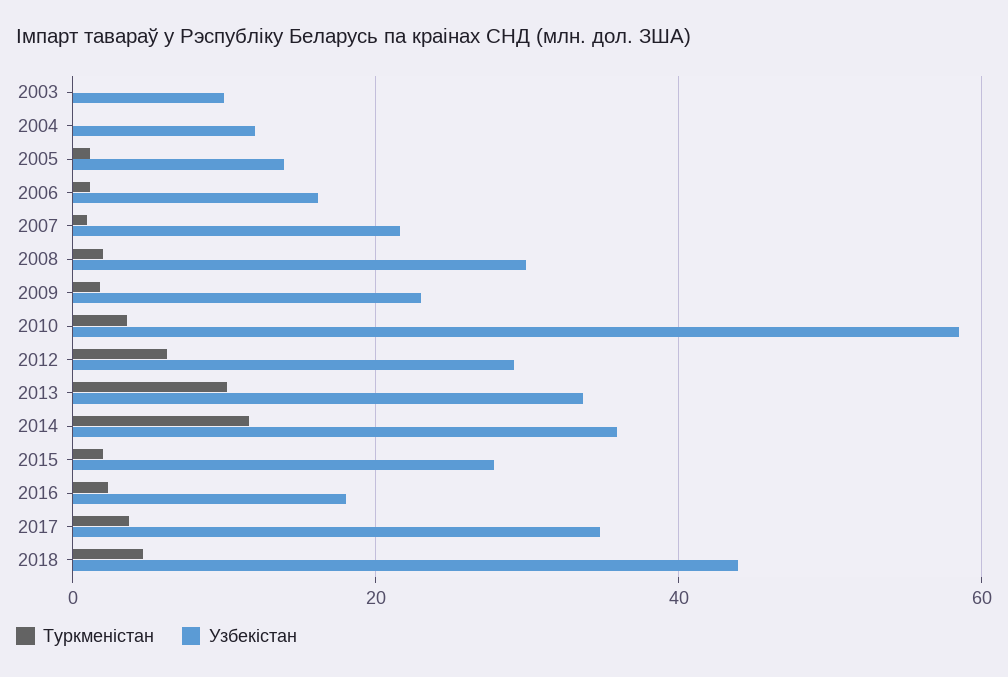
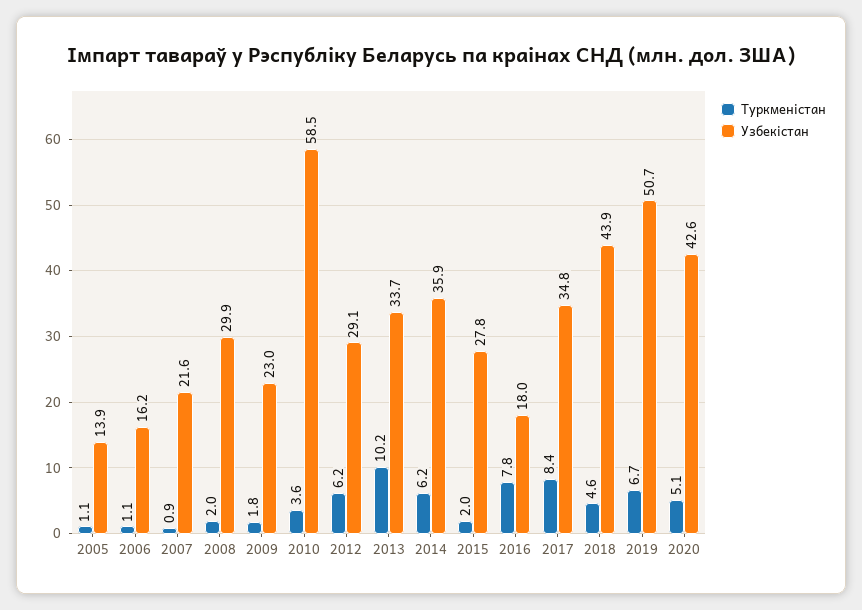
Туркменістан, 2003: 0 -> none
Узбекістан, 2003: 10 -> none
Туркменістан, 2004: 0 -> none
Узбекістан, 2004: 12 -> none
Туркменістан, 2014: 12 -> 6.2
Туркменістан, 2016: 2 -> 7.8
Туркменістан, 2017: 4 -> 8.4
Туркменістан, 2019: none -> 6.7
Узбекістан, 2019: none -> 50.7
Туркменістан, 2020: none -> 5.1
Узбекістан, 2020: none -> 42.6

